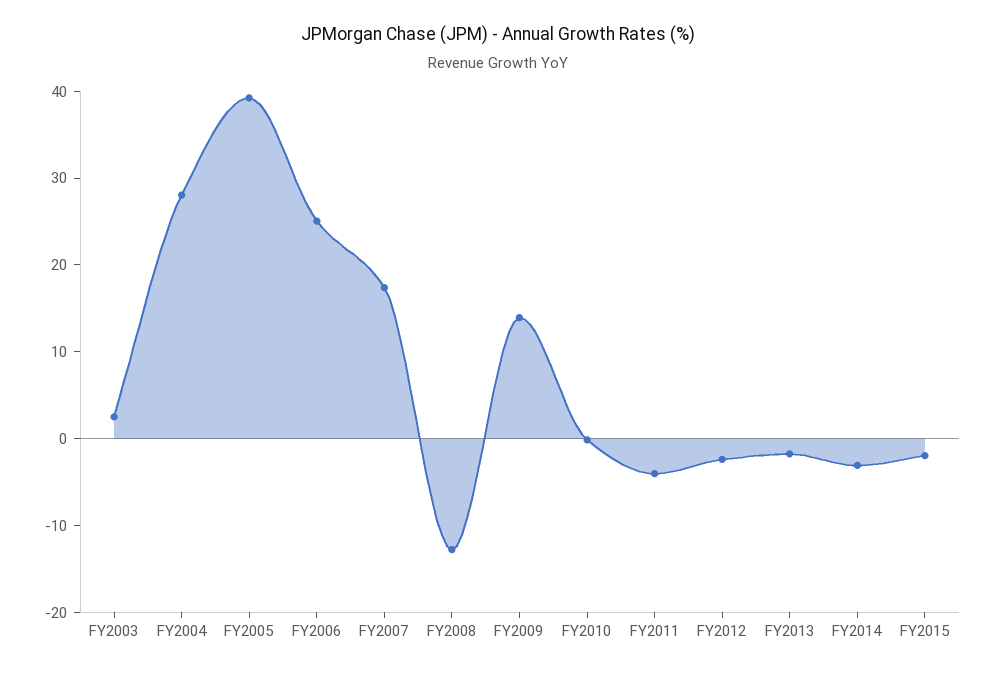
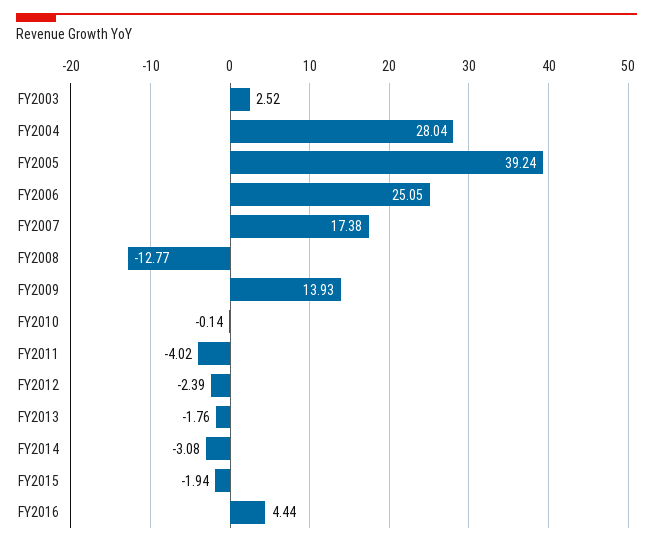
FY2016: none -> 4.44

